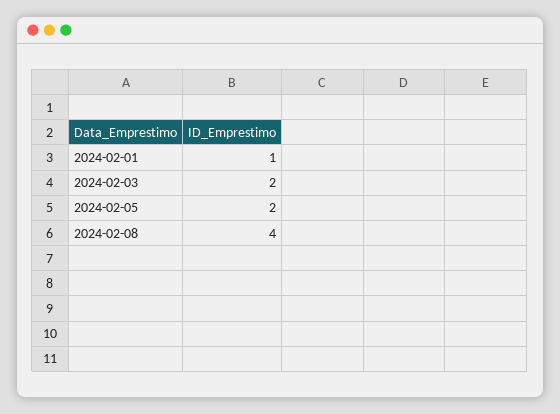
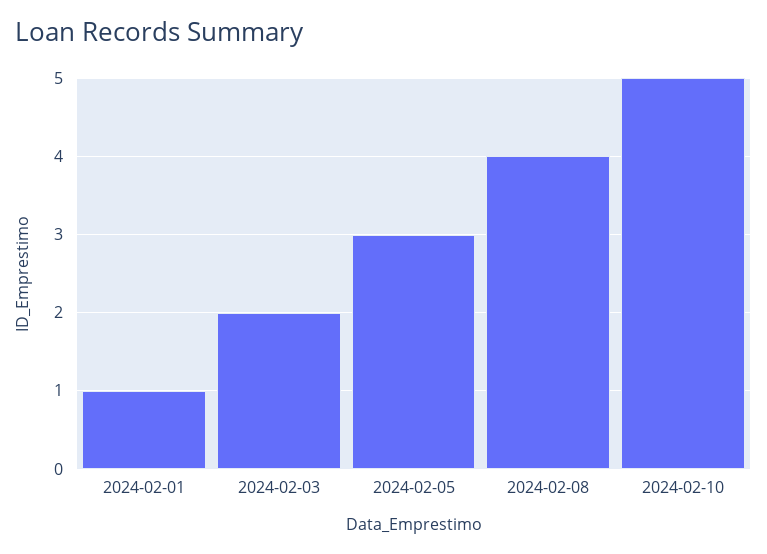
2024-02-05: 2 -> 3
2024-02-10: none -> 5

